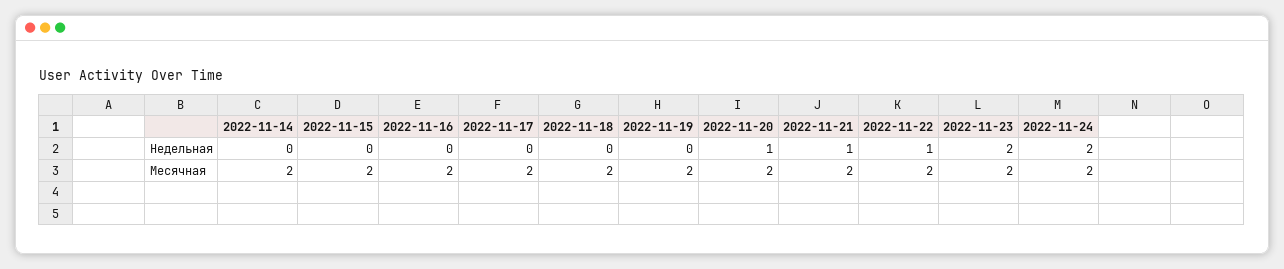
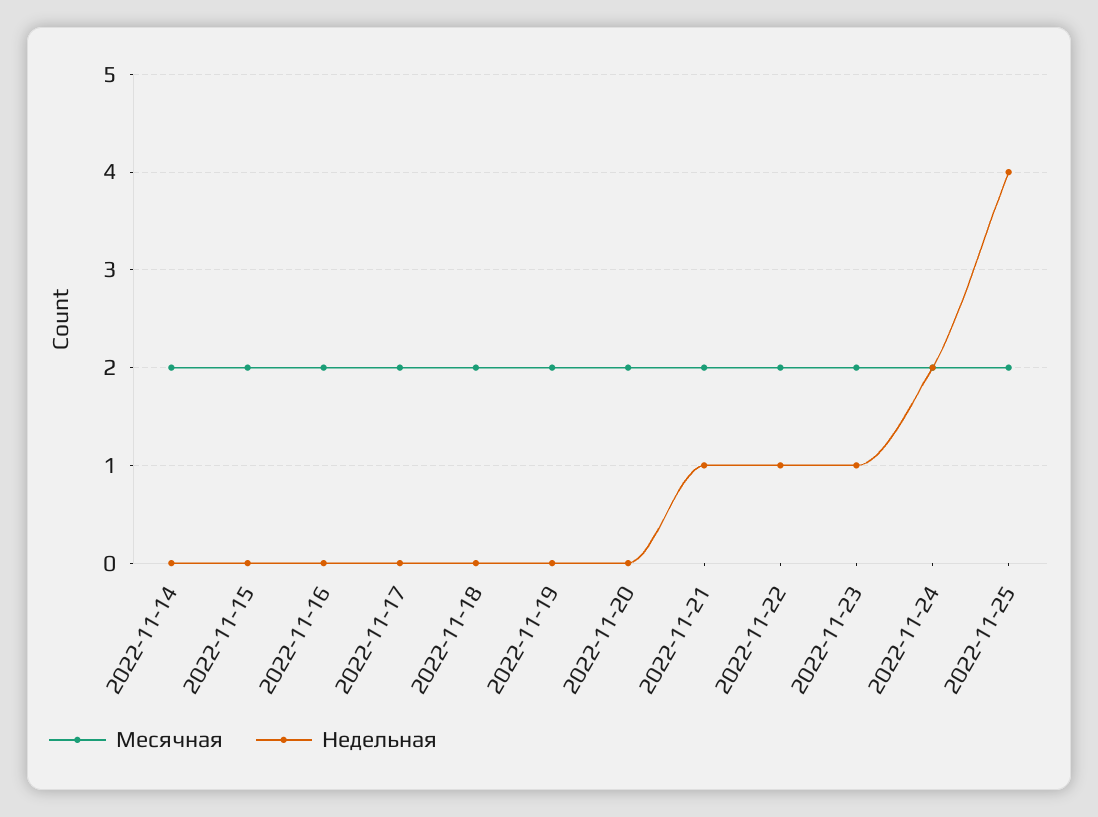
Недельная, 2022-11-20: 1 -> 0
Недельная, 2022-11-23: 2 -> 1
Месячная, 2022-11-25: none -> 2
Недельная, 2022-11-25: none -> 4

